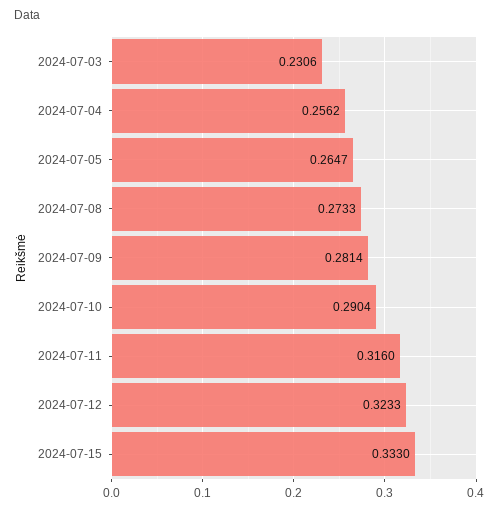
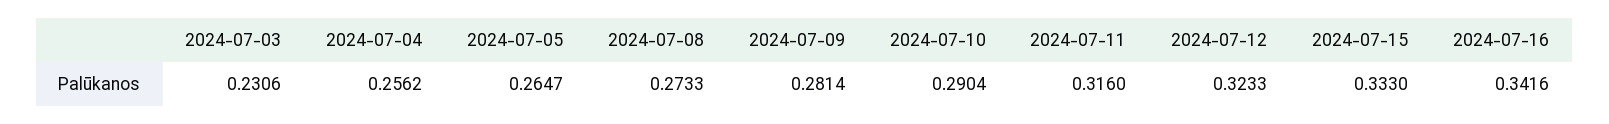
2024-07-16: none -> 0.3416

